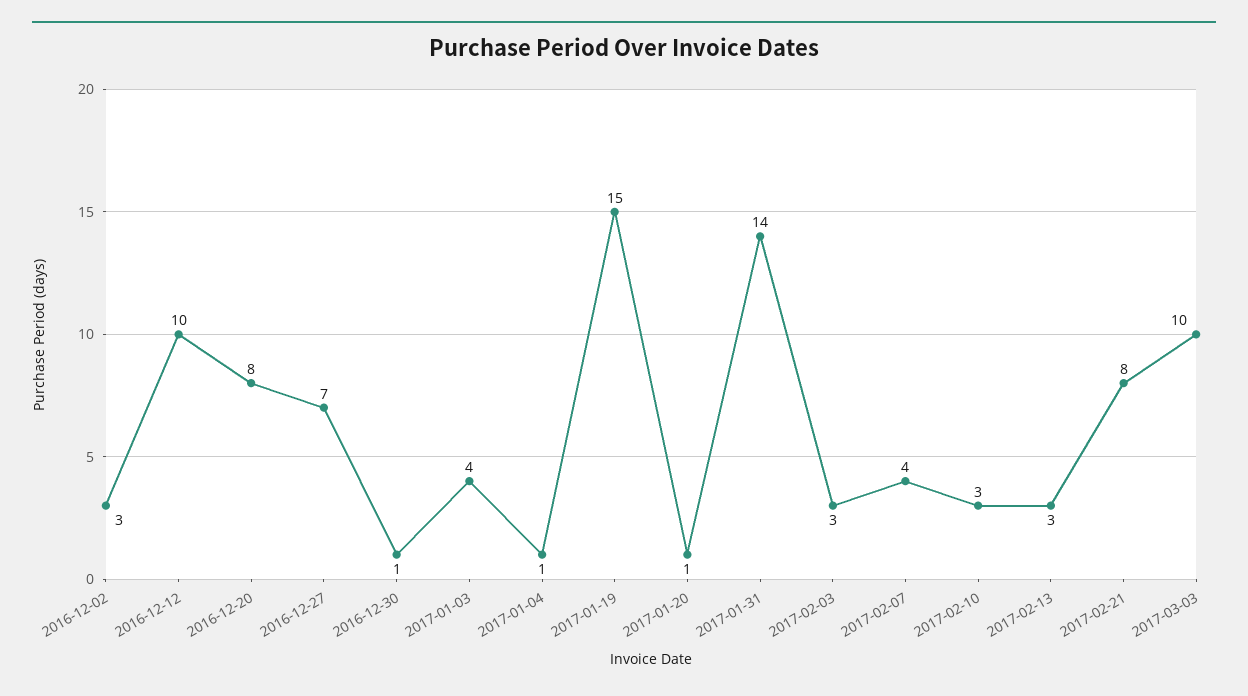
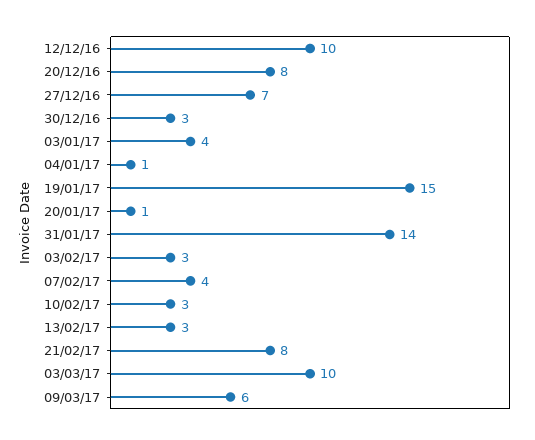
2016-12-02: 3 -> none
2016-12-30: 1 -> 3
09/03/17: none -> 6

